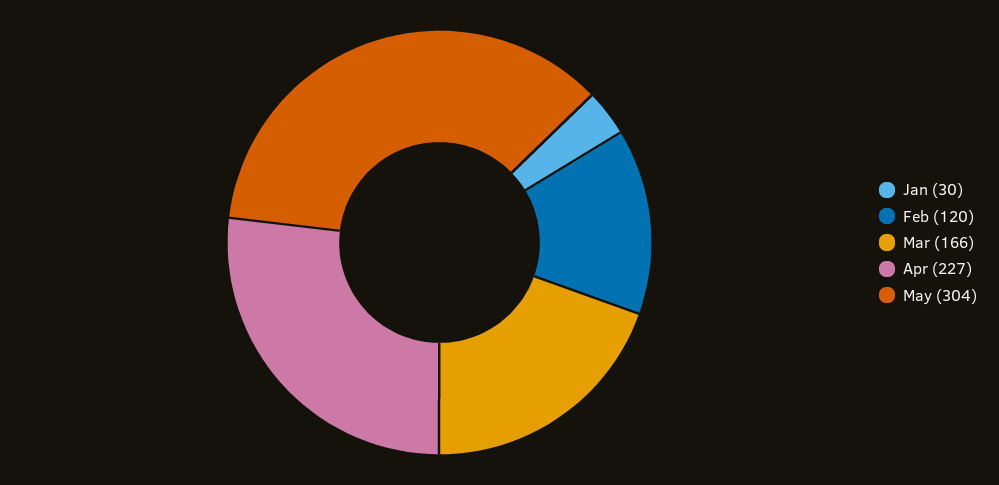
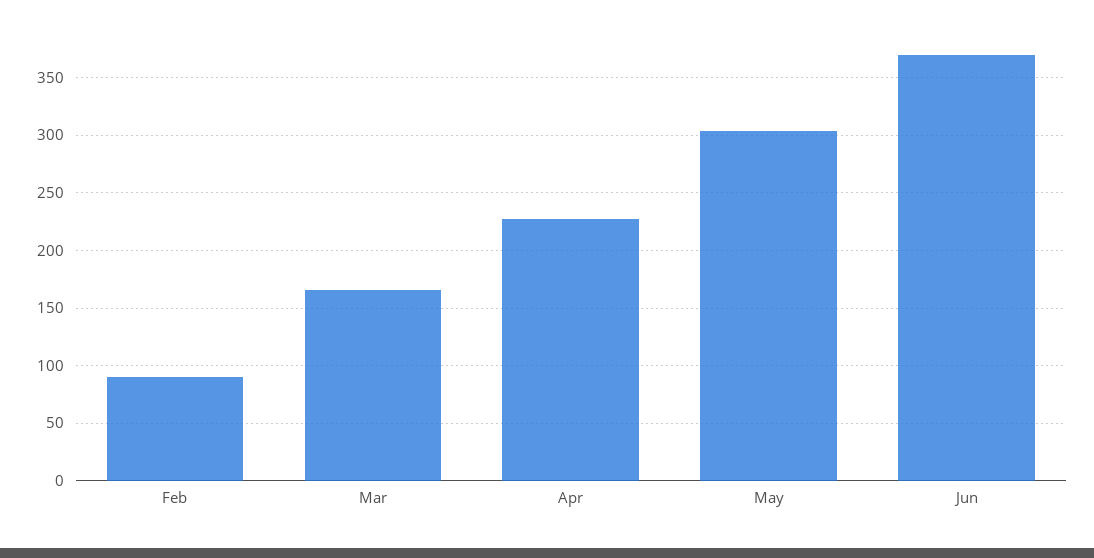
Jan: 30 -> none
Feb: 120 -> 90
Jun: none -> 370

